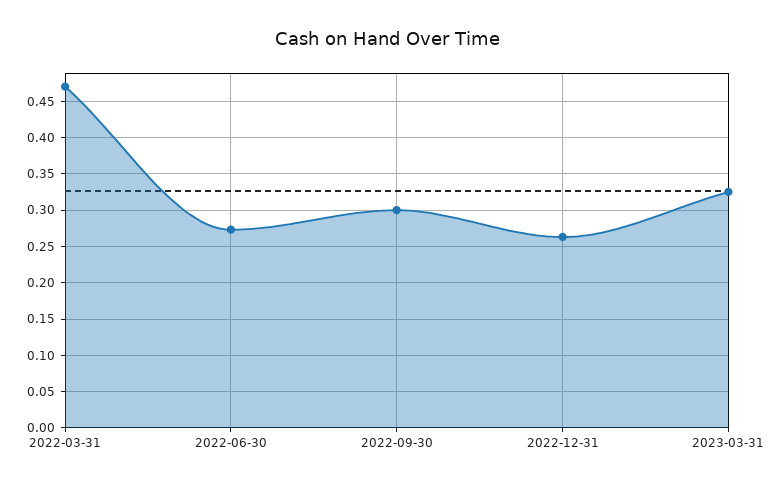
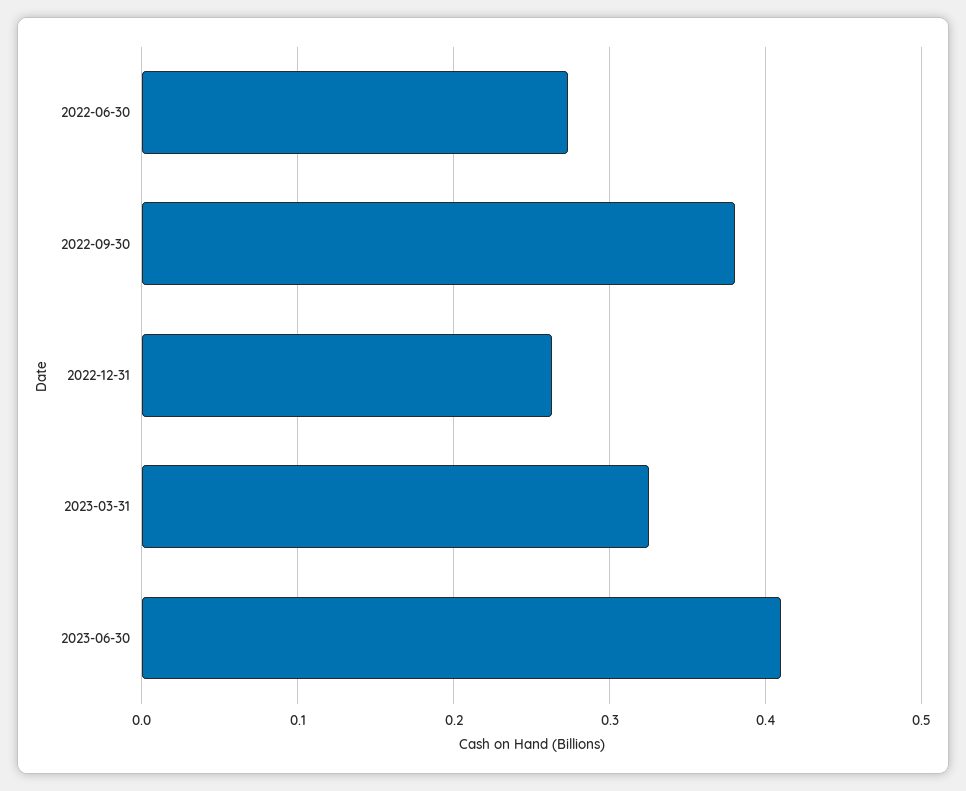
2022-03-31: 0.47 -> none
2022-09-30: 0.3 -> 0.38
2023-06-30: none -> 0.41

